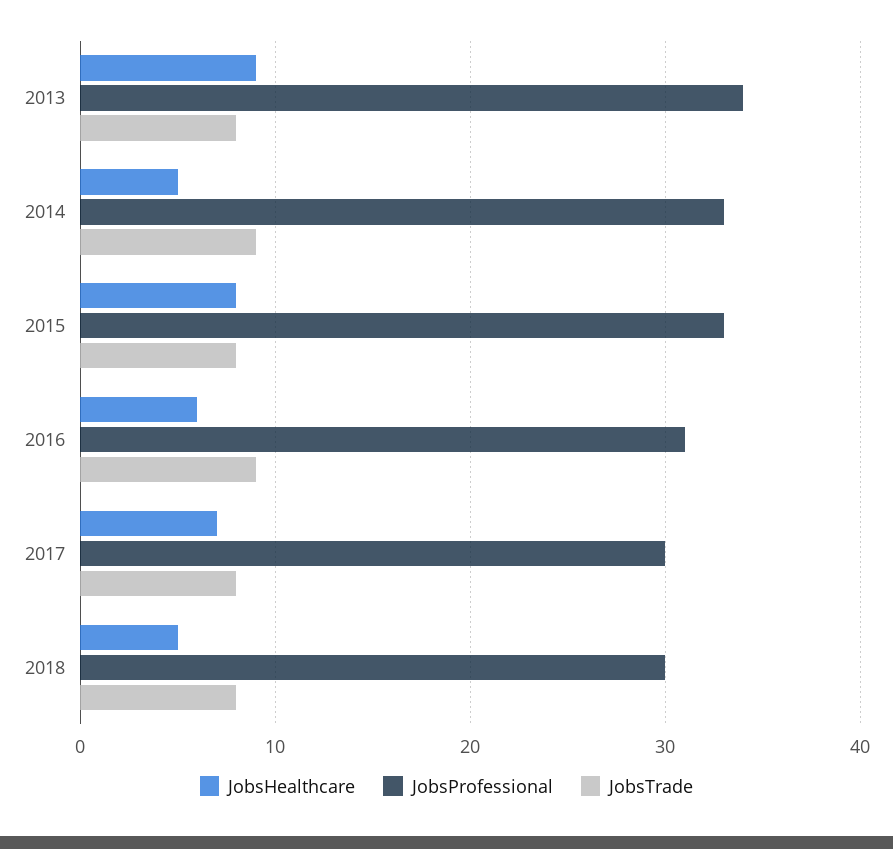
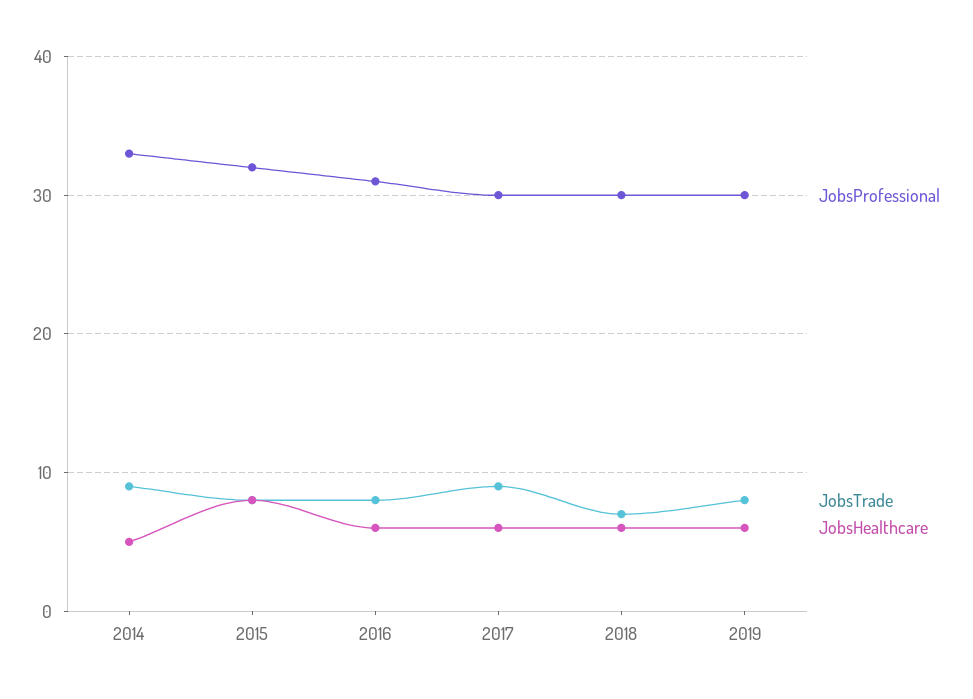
JobsHealthcare, 2013: 9 -> none
JobsProfessional, 2013: 34 -> none
JobsTrade, 2013: 8 -> none
JobsProfessional, 2015: 33 -> 32
JobsTrade, 2016: 9 -> 8
JobsHealthcare, 2017: 7 -> 6
JobsTrade, 2017: 8 -> 9
JobsHealthcare, 2018: 5 -> 6
JobsTrade, 2018: 8 -> 7
JobsProfessional, 2019: none -> 30
JobsTrade, 2019: none -> 8
JobsHealthcare, 2019: none -> 6

